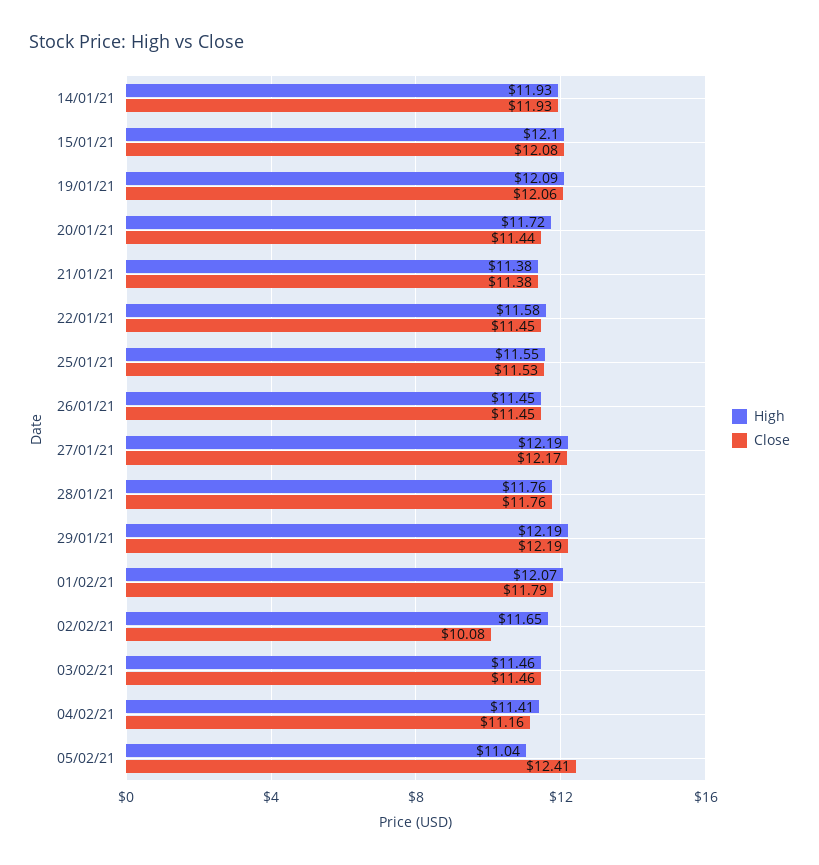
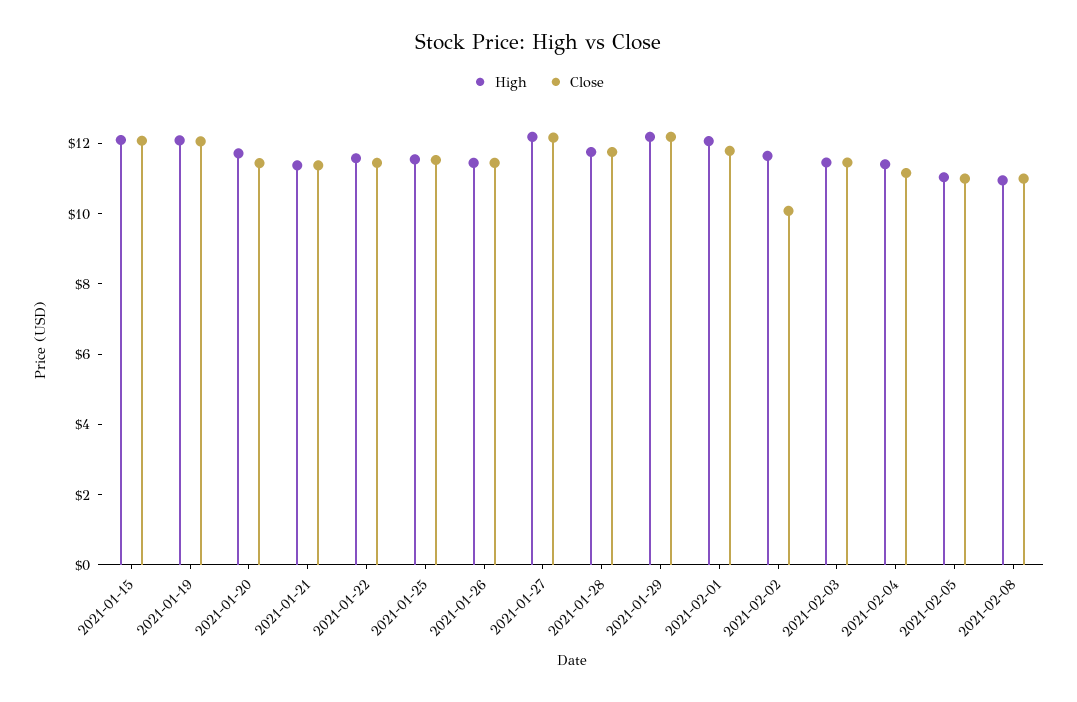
High, 14/01/21: 11.93 -> none
Close, 14/01/21: 11.93 -> none
Close, 05/02/21: 12.41 -> 11
High, 2021-02-08: none -> 11
Close, 2021-02-08: none -> 11

